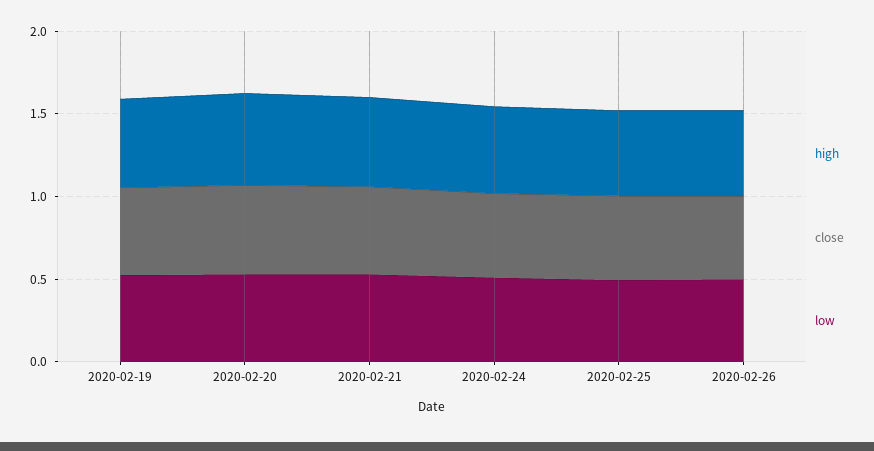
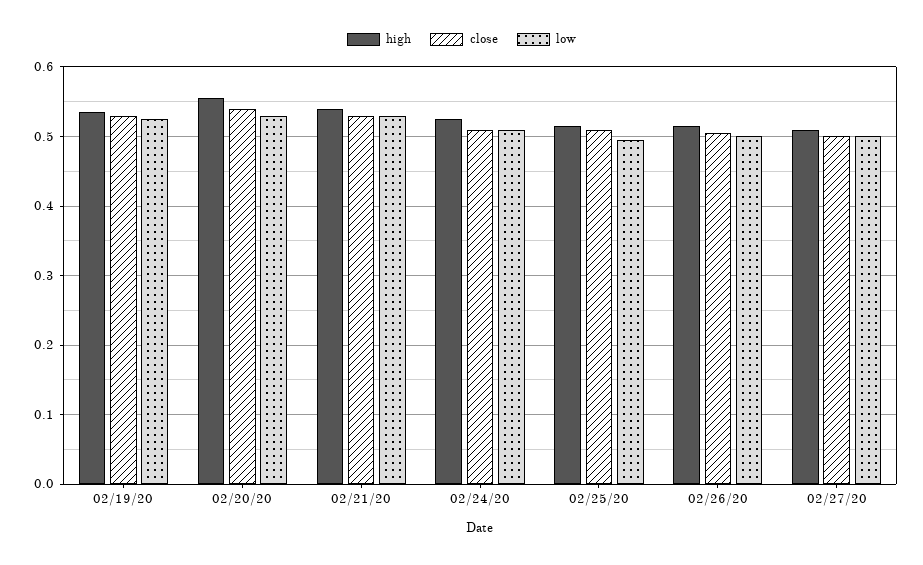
high, 02/27/20: none -> 0.51
close, 02/27/20: none -> 0.5
low, 02/27/20: none -> 0.5

